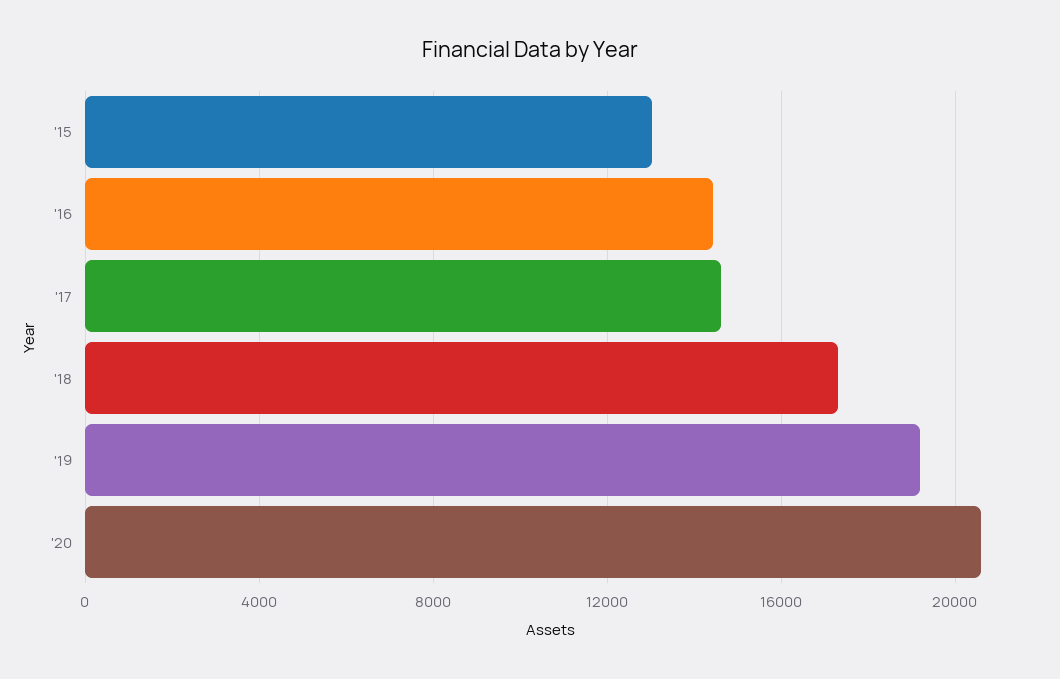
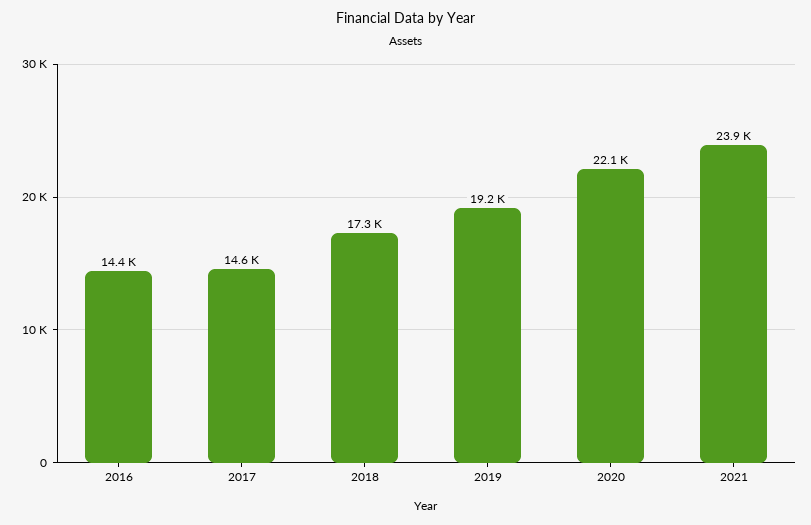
'15: 13000 -> none
'20: 20500 -> 22100
2021: none -> 23900

